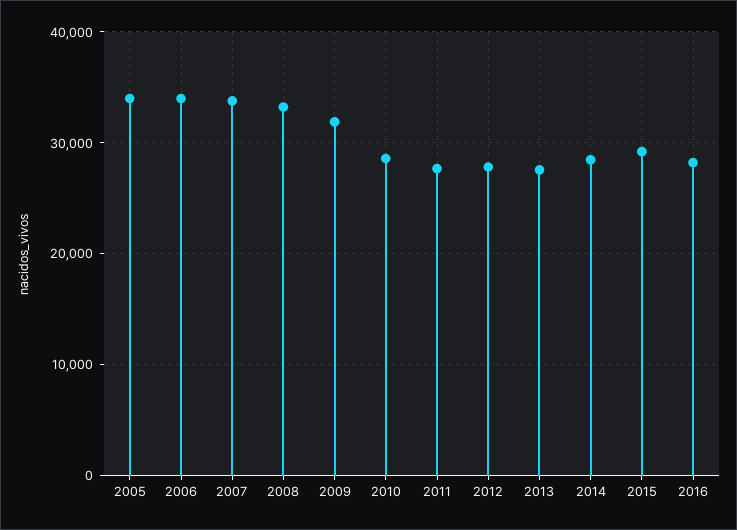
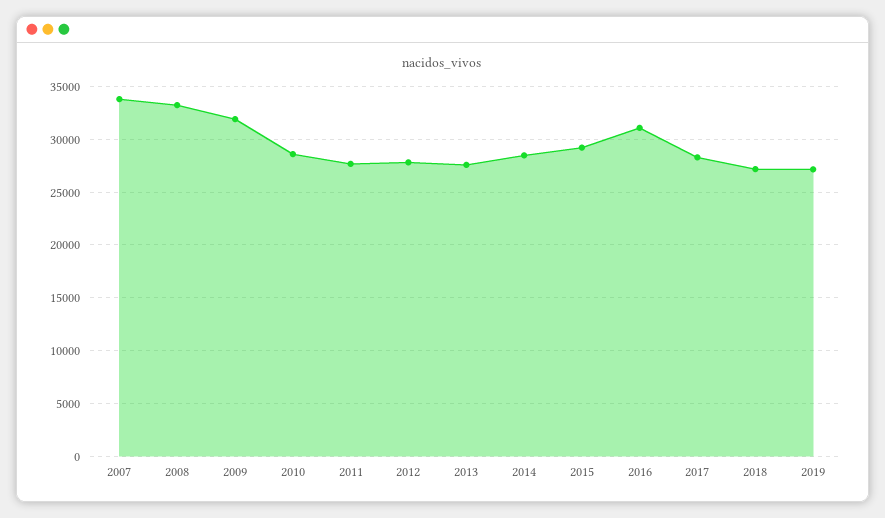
2005: 34000 -> none
2006: 34000 -> none
2016: 28000 -> 31000
2017: none -> 28000
2018: none -> 27000
2019: none -> 27000

